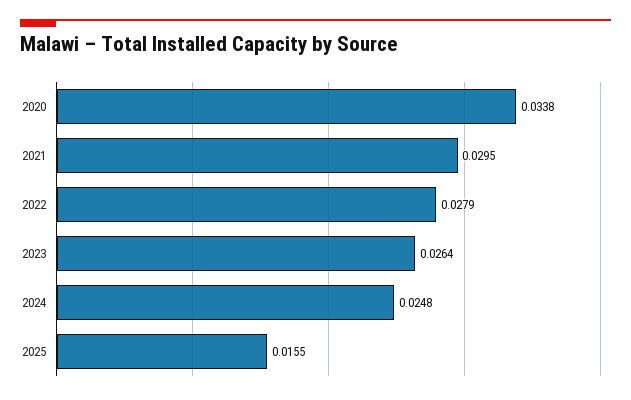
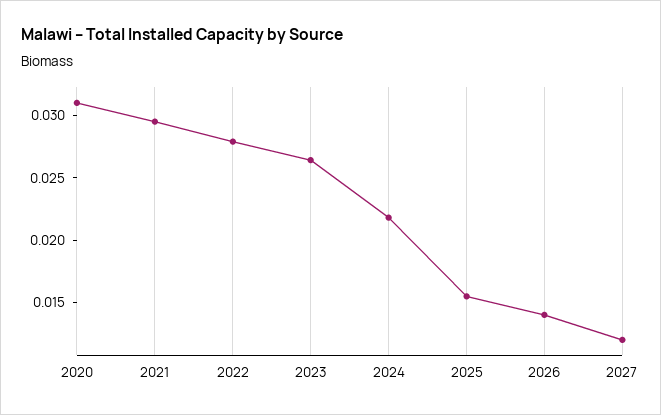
2020: 0.0338 -> 0.031
2024: 0.0248 -> 0.022
2026: none -> 0.014
2027: none -> 0.012

